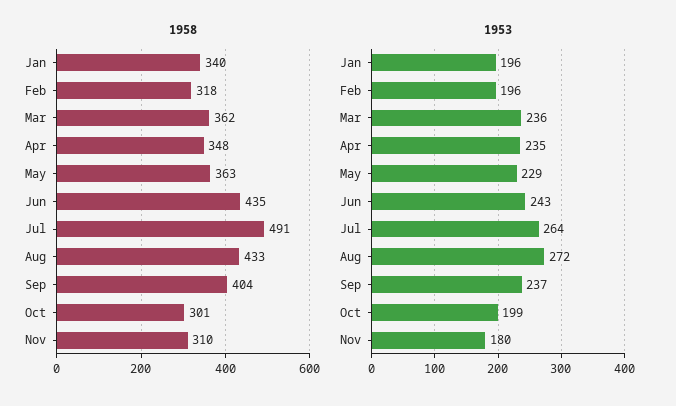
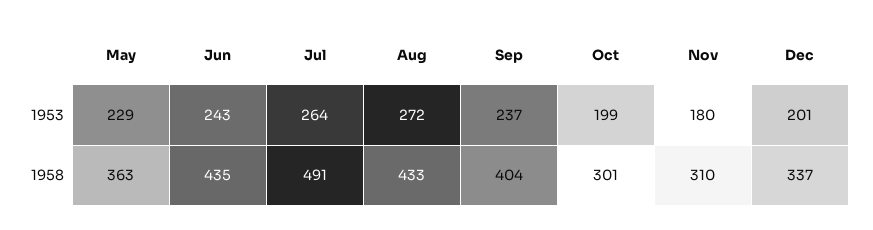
1958, Jan: 340 -> none
1958, Feb: 318 -> none
1958, Mar: 362 -> none
1958, Apr: 348 -> none
1953, Jan: 196 -> none
1953, Feb: 196 -> none
1953, Mar: 236 -> none
1953, Apr: 235 -> none
1953, Dec: none -> 201
1958, Dec: none -> 337

